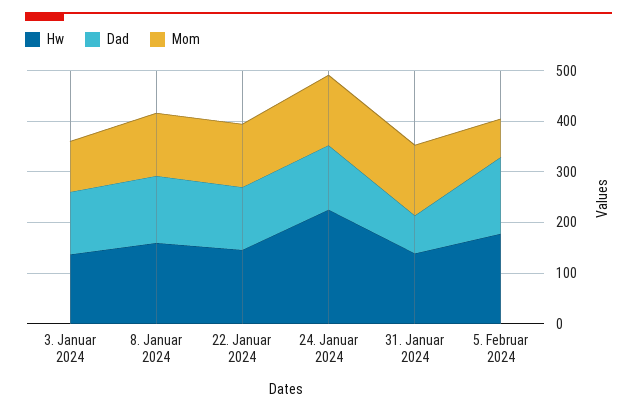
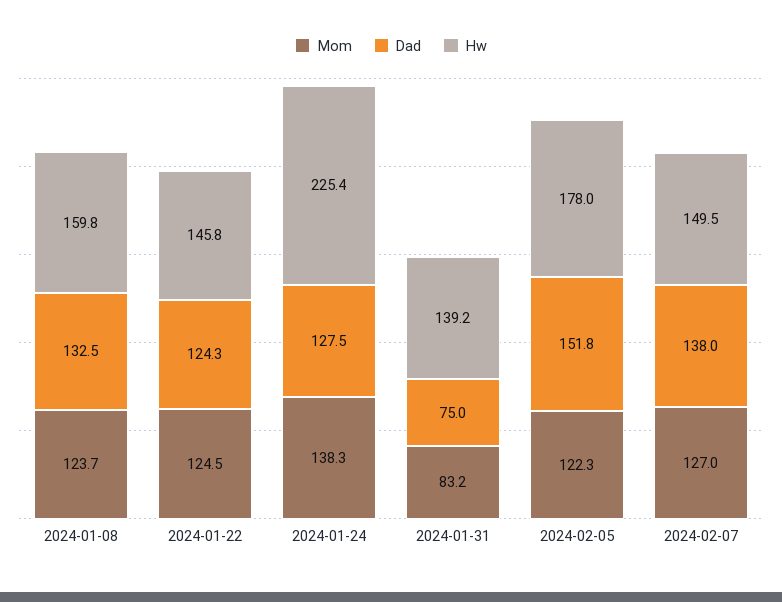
Hw, 3. Januar 2024: 140 -> none
Dad, 3. Januar 2024: 120 -> none
Mom, 3. Januar 2024: 100 -> none
Mom, 31. Januar 2024: 140 -> 83.2
Mom, 5. Februar 2024: 80 -> 122.3
Mom, 2024-02-07: none -> 127
Dad, 2024-02-07: none -> 138
Hw, 2024-02-07: none -> 149.5

